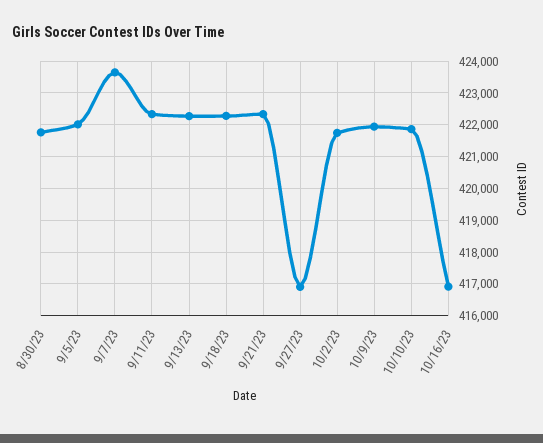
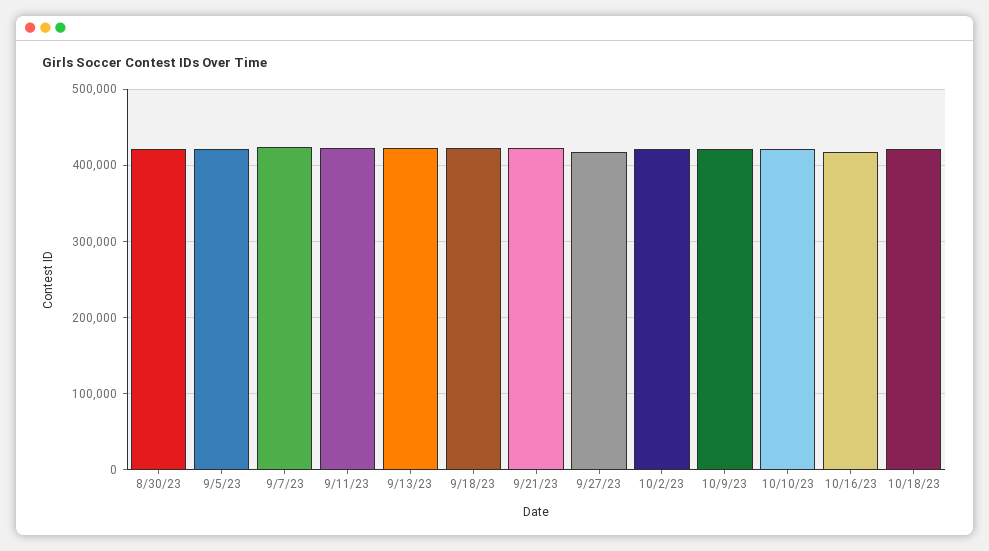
10/18/23: none -> 420000

